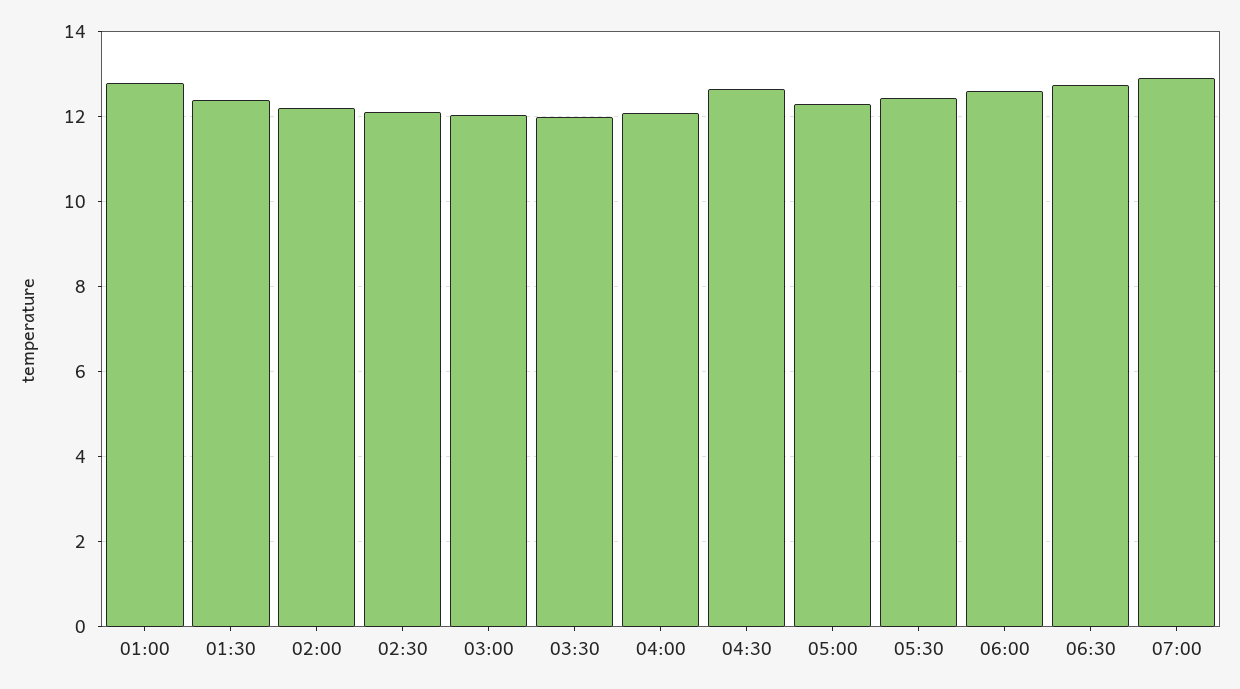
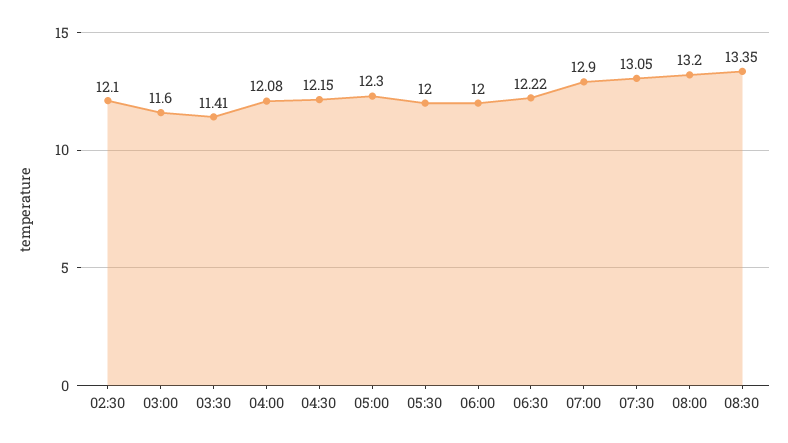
01:00: 12.8 -> none
01:30: 12.4 -> none
02:00: 12.2 -> none
03:00: 12 -> 11.6
03:30: 12 -> 11.41
04:30: 12.6 -> 12.15
05:30: 12.4 -> 12
06:00: 12.6 -> 12
06:30: 12.8 -> 12.22
07:30: none -> 13.05
08:00: none -> 13.2
08:30: none -> 13.35

